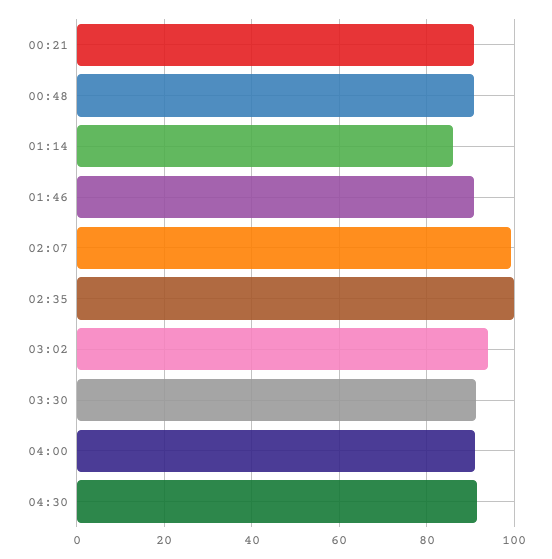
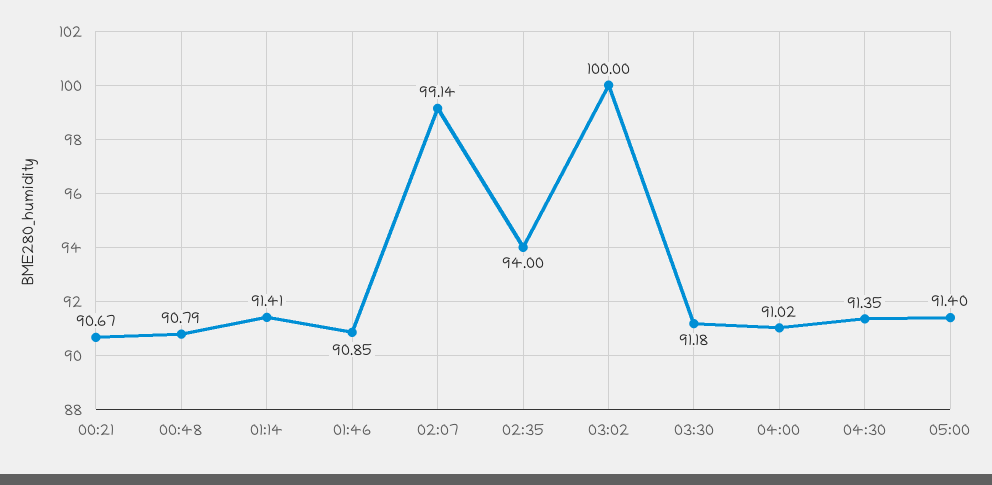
01:14: 86 -> 91.41
02:35: 100 -> 94
03:02: 94 -> 100
05:00: none -> 91.4

